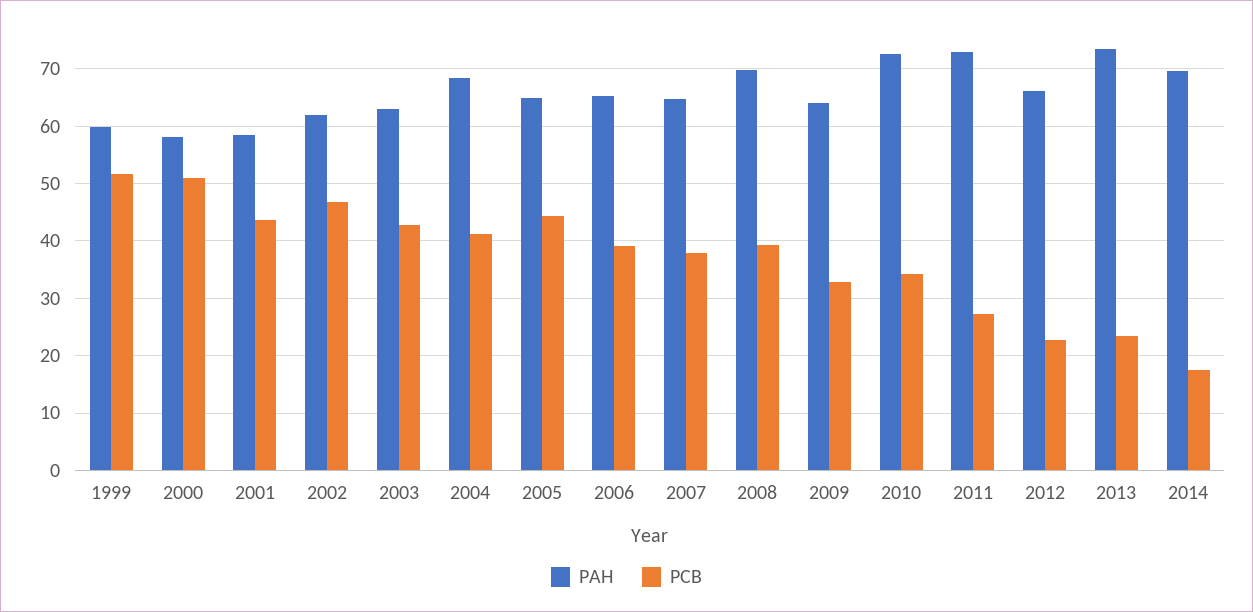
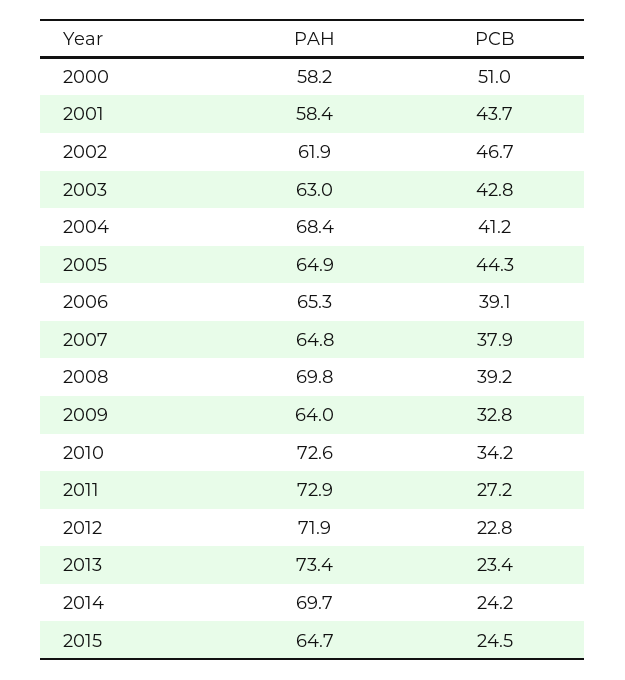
PAH, 1999: 60 -> none
PCB, 1999: 52 -> none
PAH, 2012: 66 -> 71.9
PCB, 2014: 18 -> 24.2
PAH, 2015: none -> 64.7
PCB, 2015: none -> 24.5

